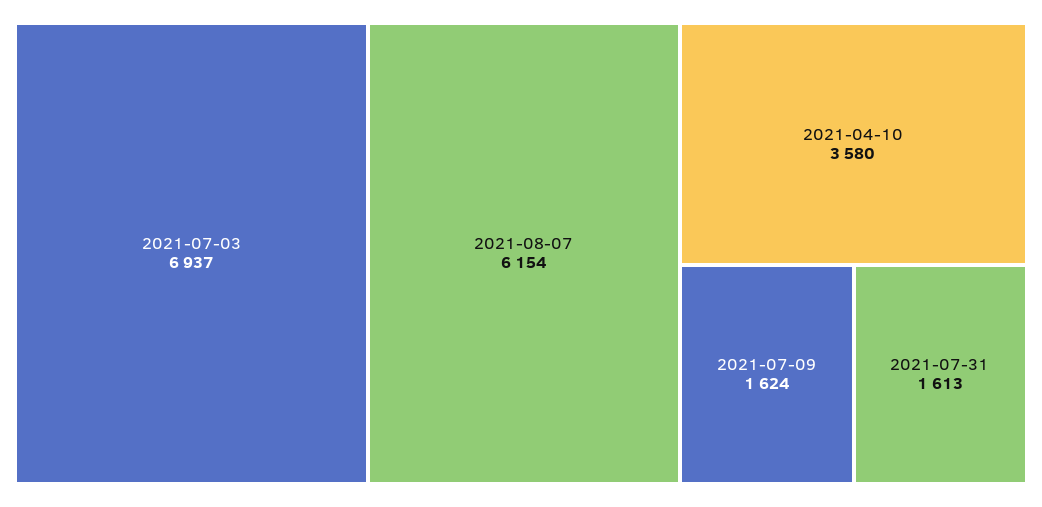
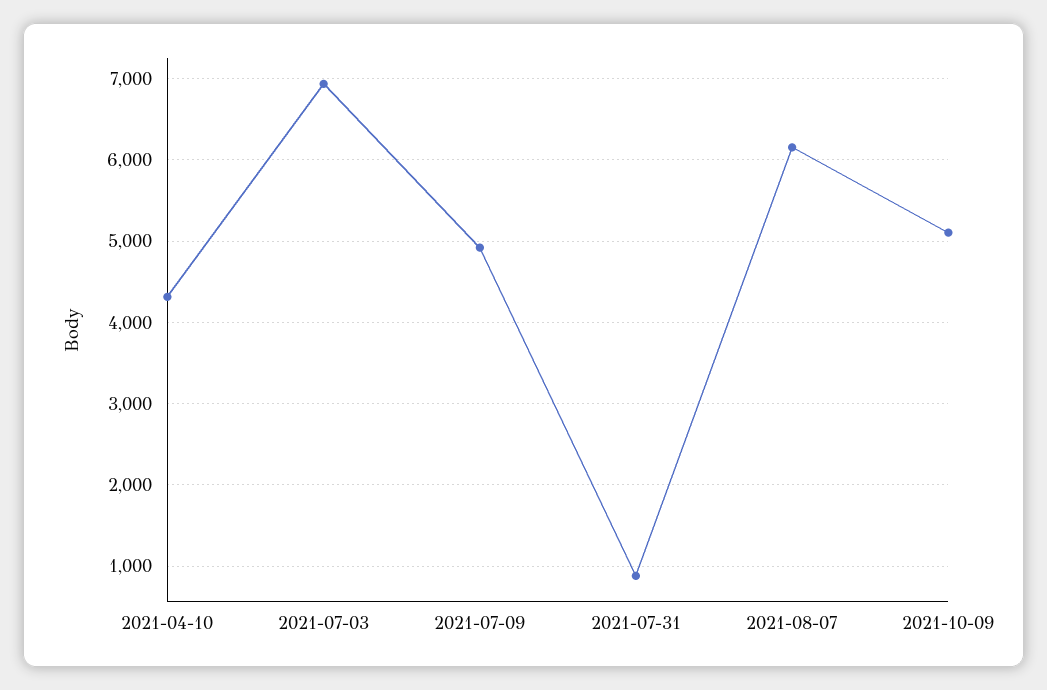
2021-04-10: 3580 -> 4300
2021-07-09: 1624 -> 4900
2021-07-31: 1613 -> 900
2021-10-09: none -> 5100

